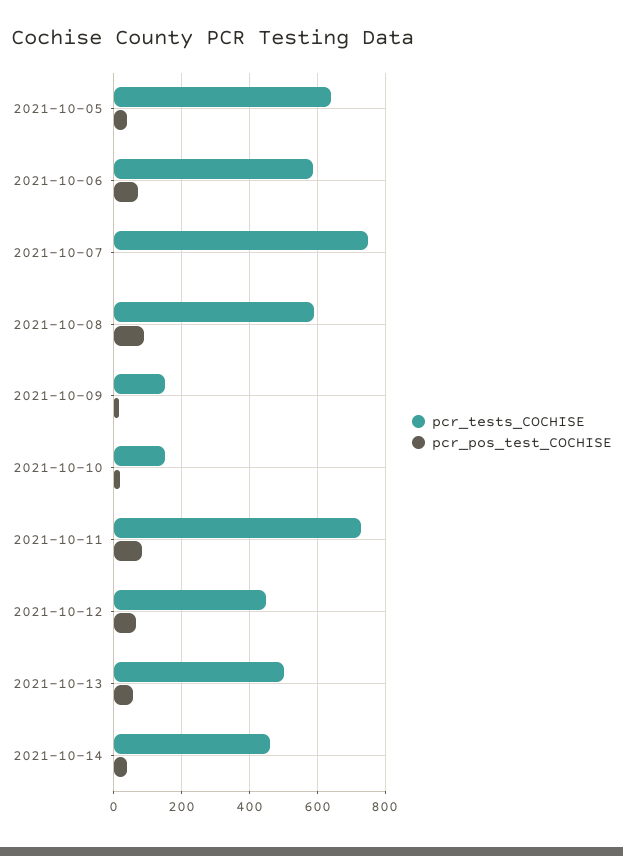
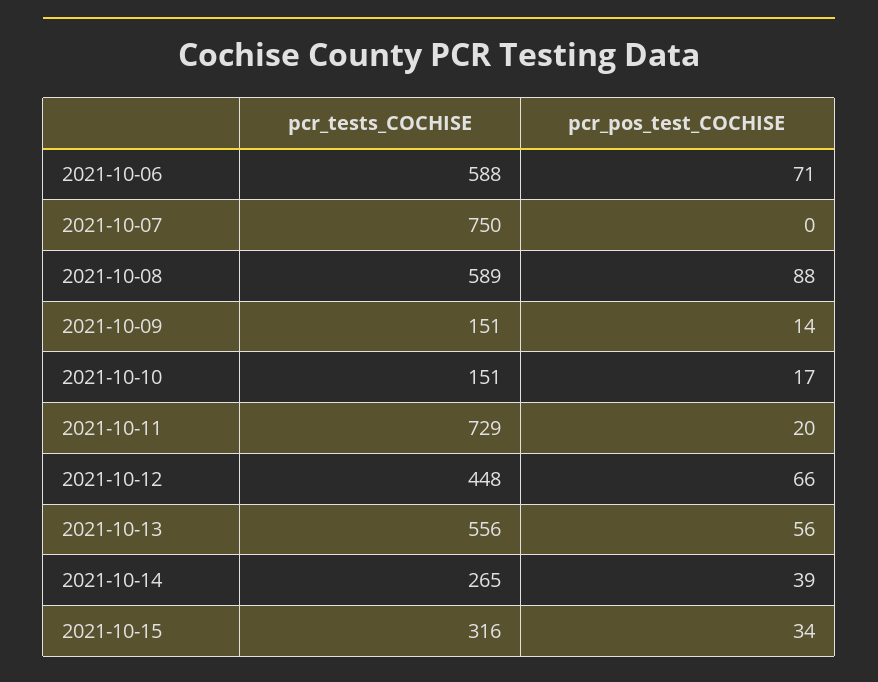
pcr_tests_COCHISE, 2021-10-05: 640 -> none
pcr_pos_test_COCHISE, 2021-10-05: 40 -> none
pcr_pos_test_COCHISE, 2021-10-11: 80 -> 20
pcr_tests_COCHISE, 2021-10-13: 500 -> 556
pcr_tests_COCHISE, 2021-10-14: 460 -> 265
pcr_tests_COCHISE, 2021-10-15: none -> 316
pcr_pos_test_COCHISE, 2021-10-15: none -> 34

